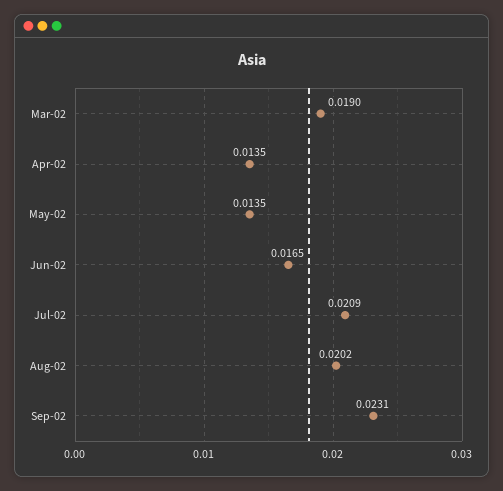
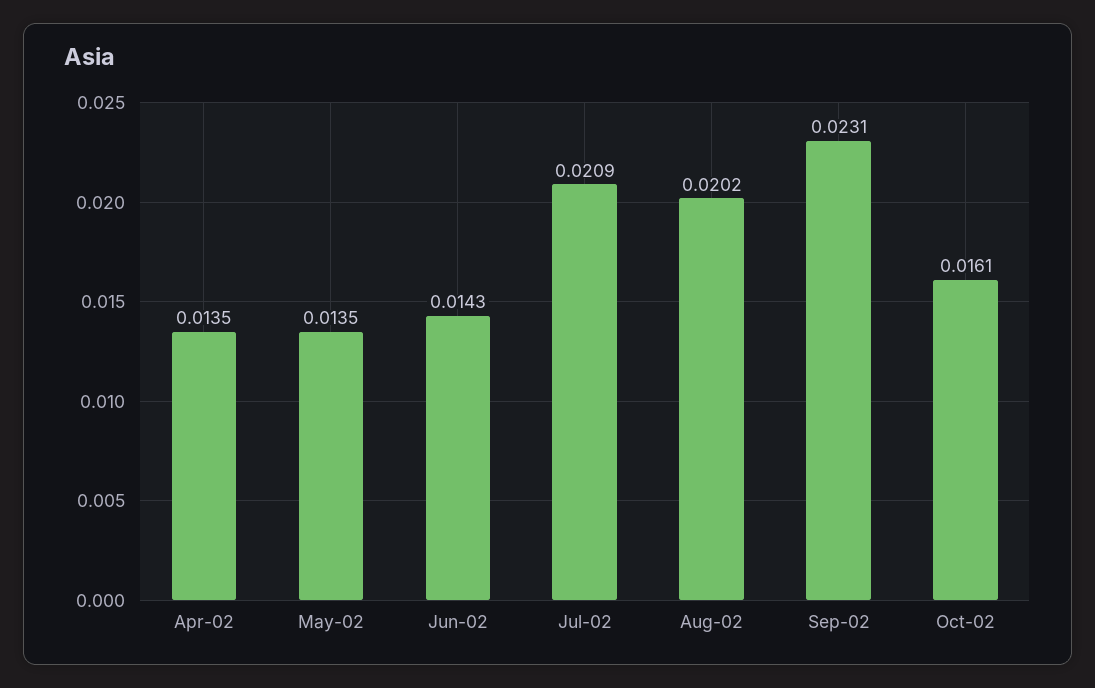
Mar-02: 0.019 -> none
Jun-02: 0.0165 -> 0.0143
Oct-02: none -> 0.0161

